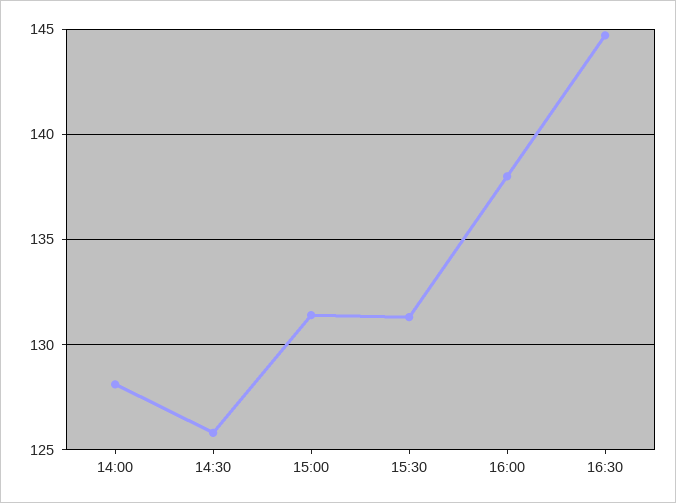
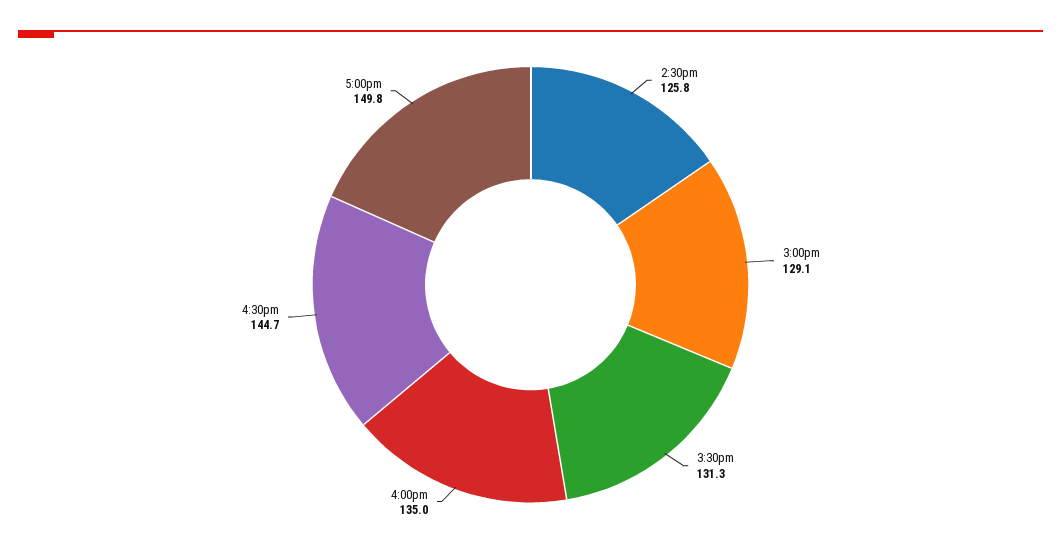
14:00: 128 -> none
15:00: 131.5 -> 129.1
16:00: 138 -> 135
5:00pm: none -> 149.8

